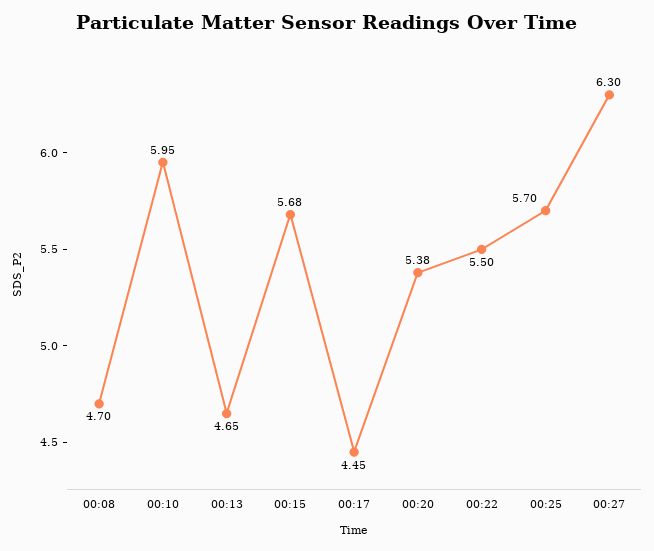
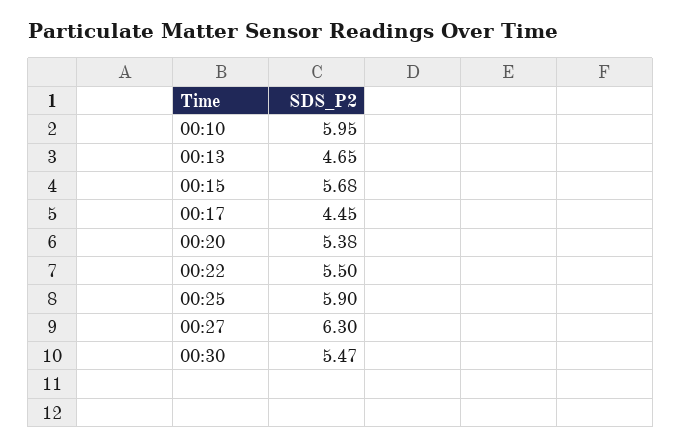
00:08: 4.7 -> none
00:25: 5.7 -> 5.9
00:30: none -> 5.47

